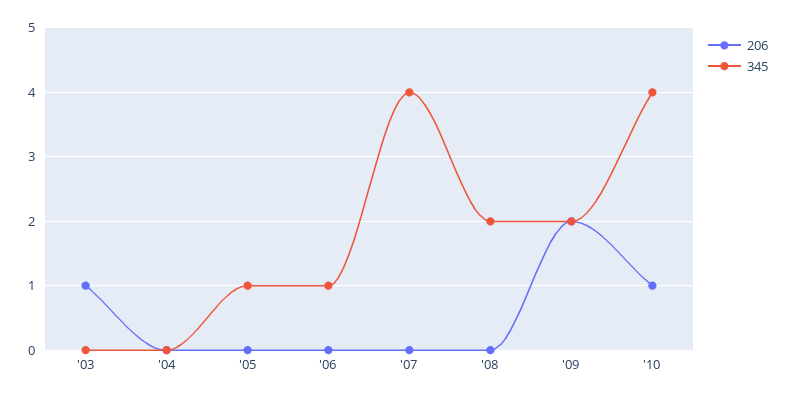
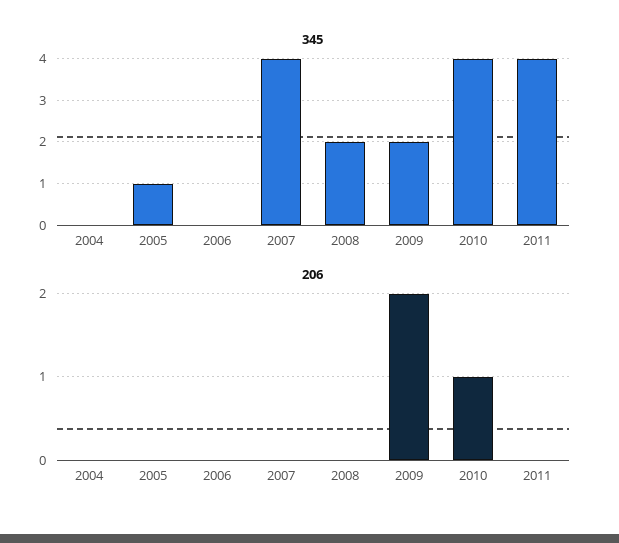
206, '03: 1 -> none
345, '03: 0 -> none
345, '06: 1 -> 0
345, 2011: none -> 4
206, 2011: none -> 0

